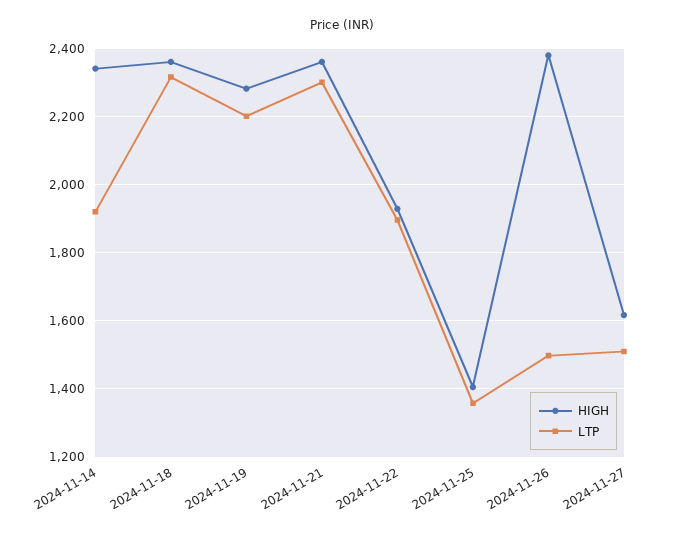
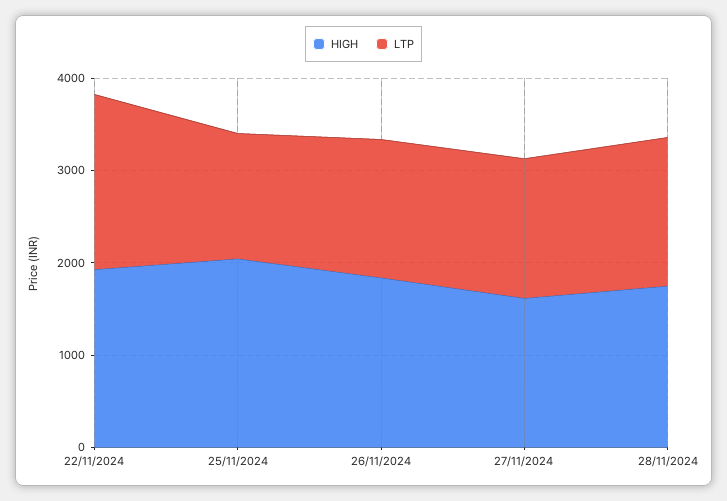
HIGH, 2024-11-14: 2340 -> none
LTP, 2024-11-14: 1920 -> none
HIGH, 2024-11-18: 2360 -> none
LTP, 2024-11-18: 2320 -> none
HIGH, 2024-11-19: 2280 -> none
LTP, 2024-11-19: 2200 -> none
HIGH, 2024-11-21: 2360 -> none
LTP, 2024-11-21: 2300 -> none
HIGH, 2024-11-25: 1400 -> 2000
HIGH, 2024-11-26: 2380 -> 1800
HIGH, 28/11/2024: none -> 1800
LTP, 28/11/2024: none -> 1600

